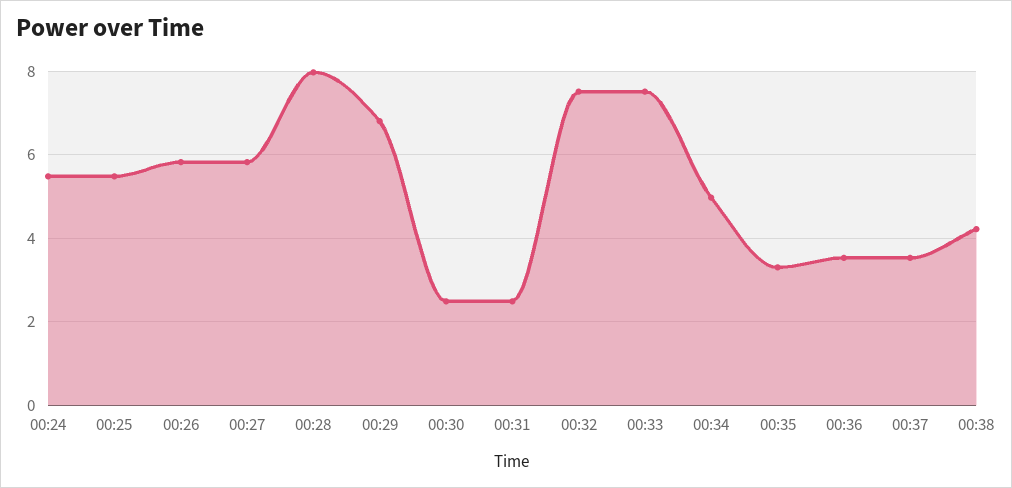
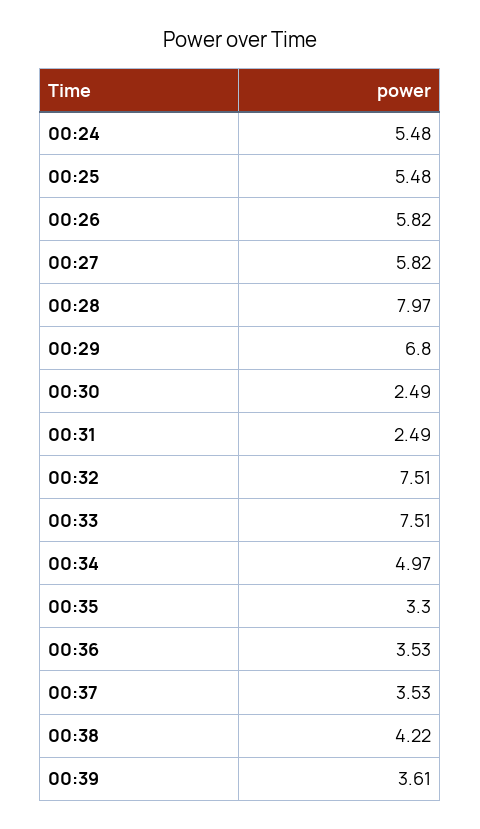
00:39: none -> 3.61

